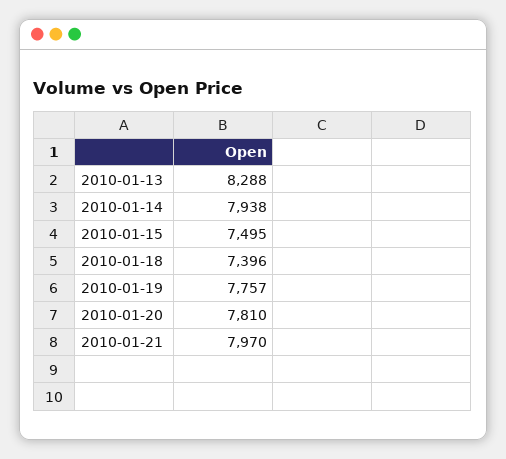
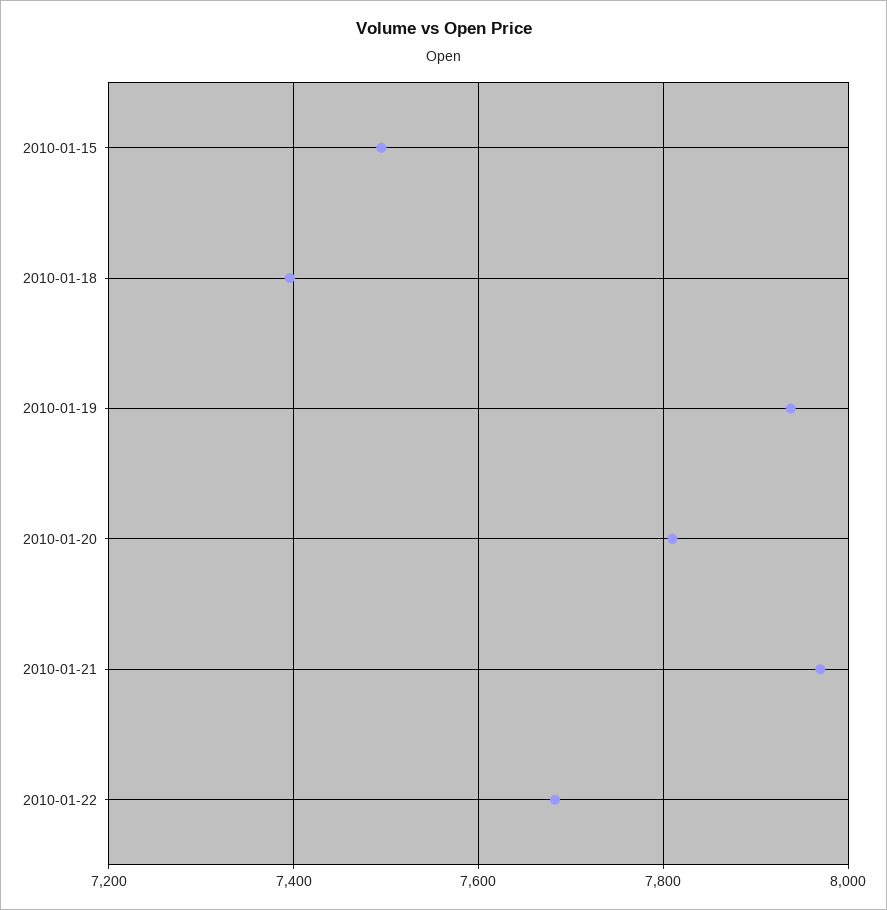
2010-01-13: 8288 -> none
2010-01-14: 7938 -> none
2010-01-19: 7757 -> 7940
2010-01-22: none -> 7680

